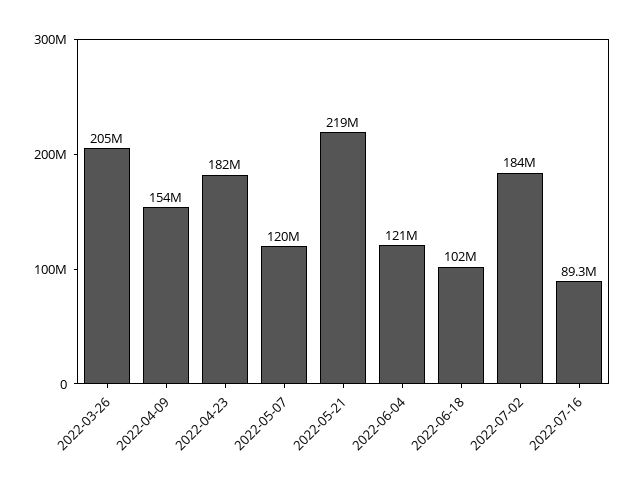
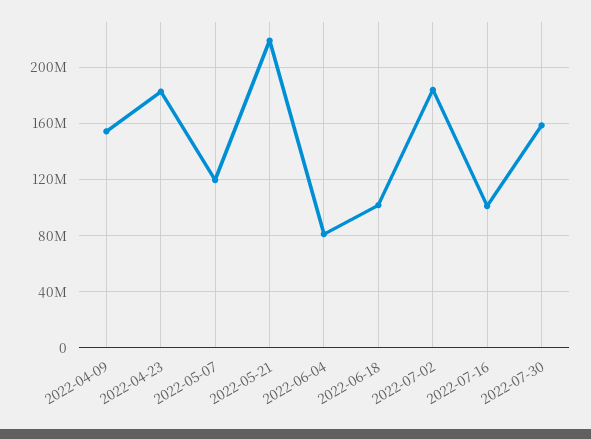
2022-03-26: 205000000 -> none
2022-06-04: 121000000 -> 80000000
2022-07-16: 89300000 -> 100000000
2022-07-30: none -> 160000000

